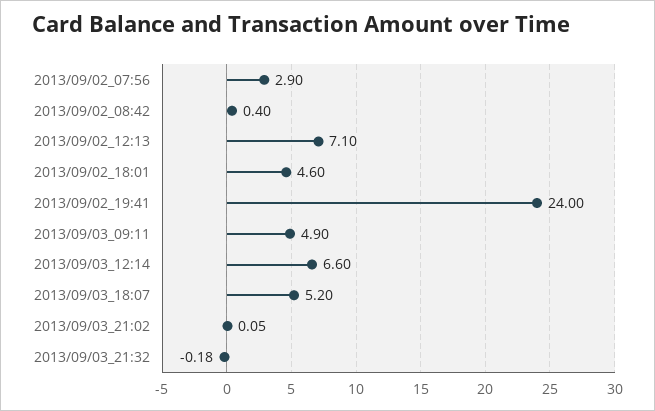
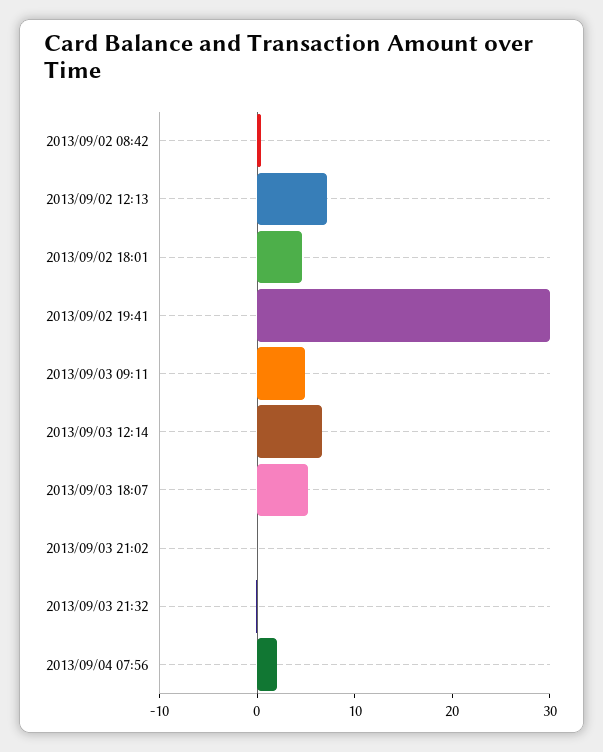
2013/09/02_07:56: 2.9 -> none
2013/09/02_19:41: 24 -> 30
2013/09/04 07:56: none -> 2

